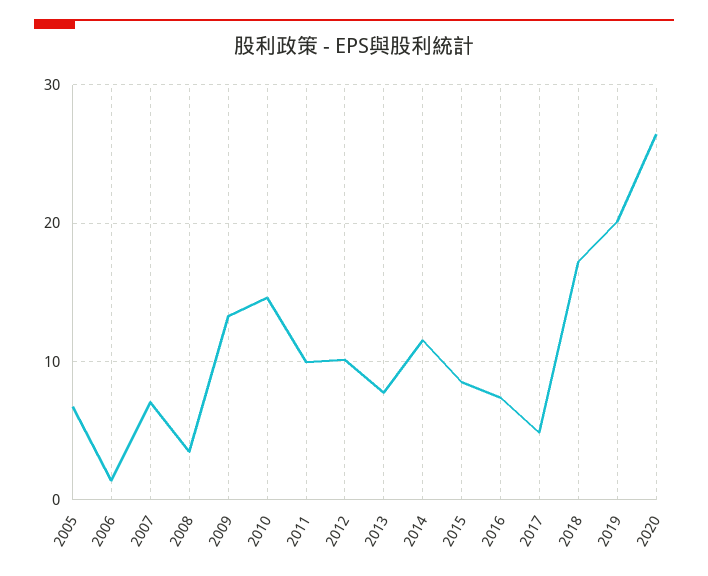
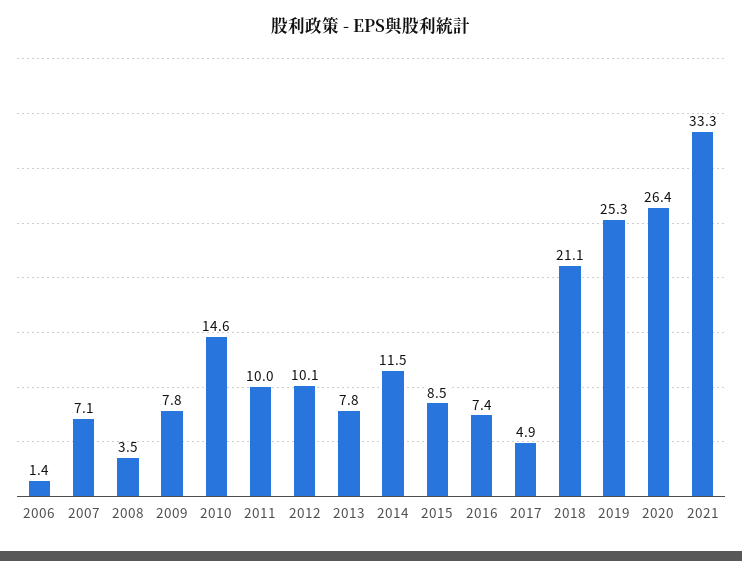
2005: 7 -> none
2009: 13 -> 7.8
2018: 17 -> 21.1
2019: 20 -> 25.3
2021: none -> 33.3

